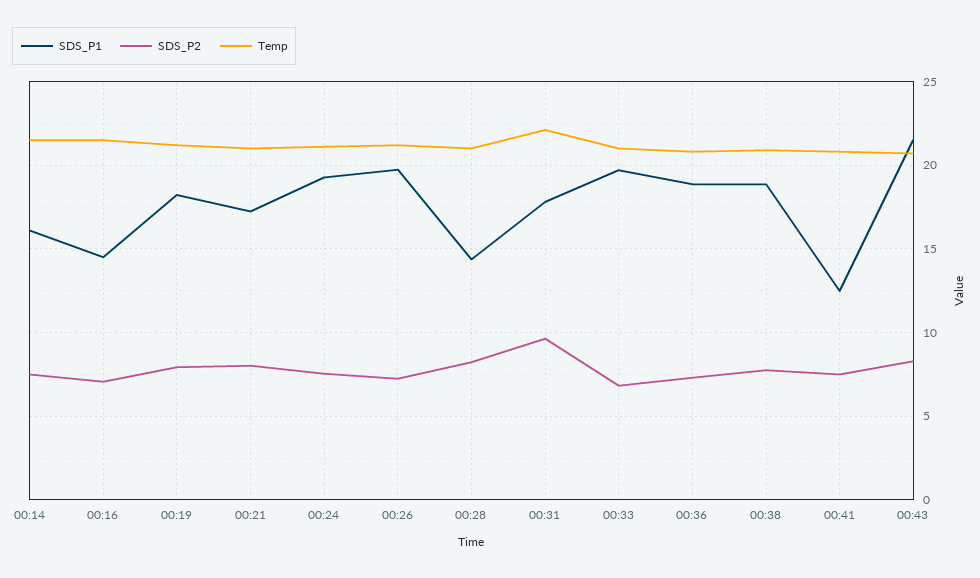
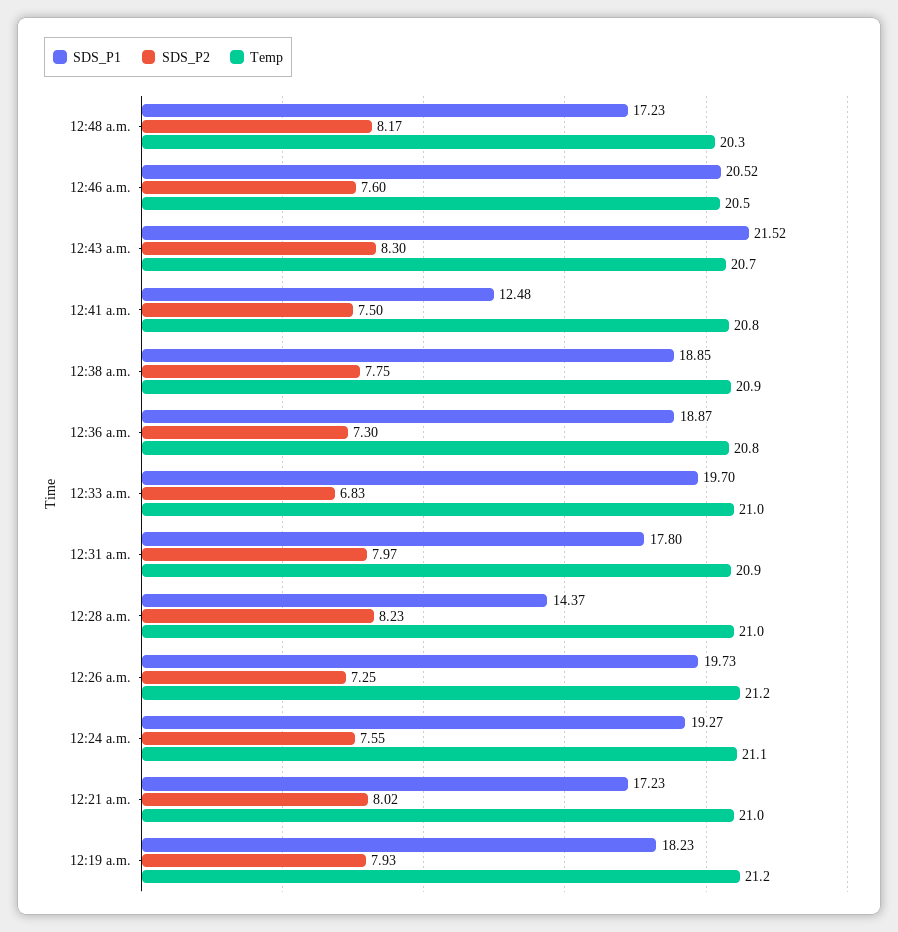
SDS_P1, 00:14: 16 -> none
SDS_P2, 00:14: 7.5 -> none
Temp, 00:14: 21.5 -> none
SDS_P1, 00:16: 14.5 -> none
SDS_P2, 00:16: 7 -> none
Temp, 00:16: 21.5 -> none
SDS_P2, 00:31: 9.5 -> 7.97
Temp, 00:31: 22 -> 20.9
SDS_P1, 12:48 a.m.: none -> 17.23
SDS_P2, 12:48 a.m.: none -> 8.17
Temp, 12:48 a.m.: none -> 20.3
SDS_P1, 12:46 a.m.: none -> 20.52
SDS_P2, 12:46 a.m.: none -> 7.6
Temp, 12:46 a.m.: none -> 20.5

